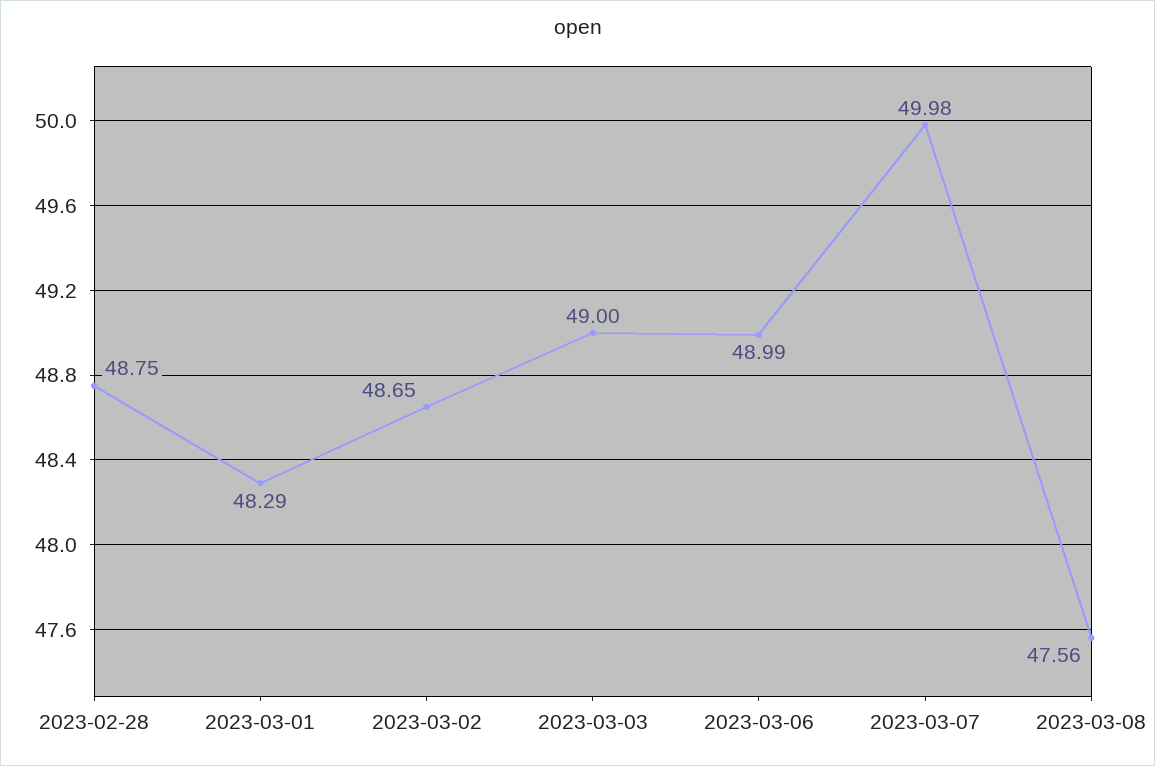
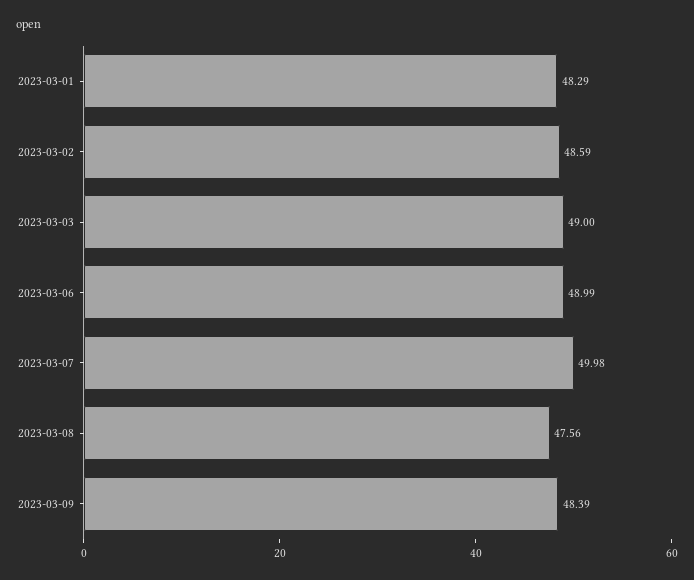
2023-02-28: 48.75 -> none
2023-03-02: 48.65 -> 48.59
2023-03-09: none -> 48.39

